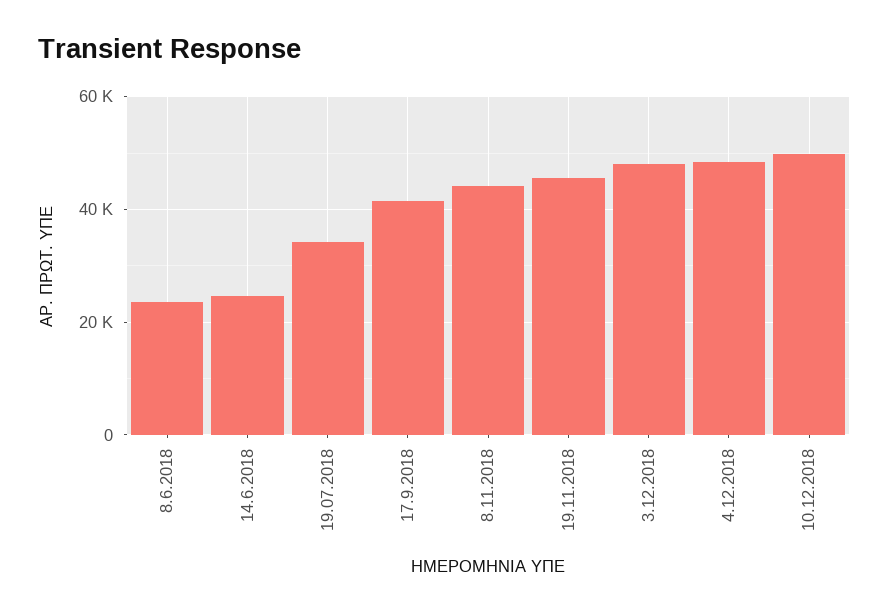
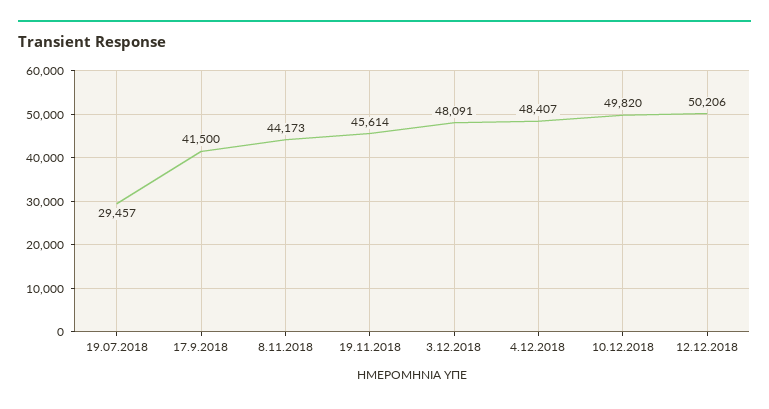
8.6.2018: 24000 -> none
14.6.2018: 24000 -> none
19.07.2018: 34000 -> 29457
12.12.2018: none -> 50206

